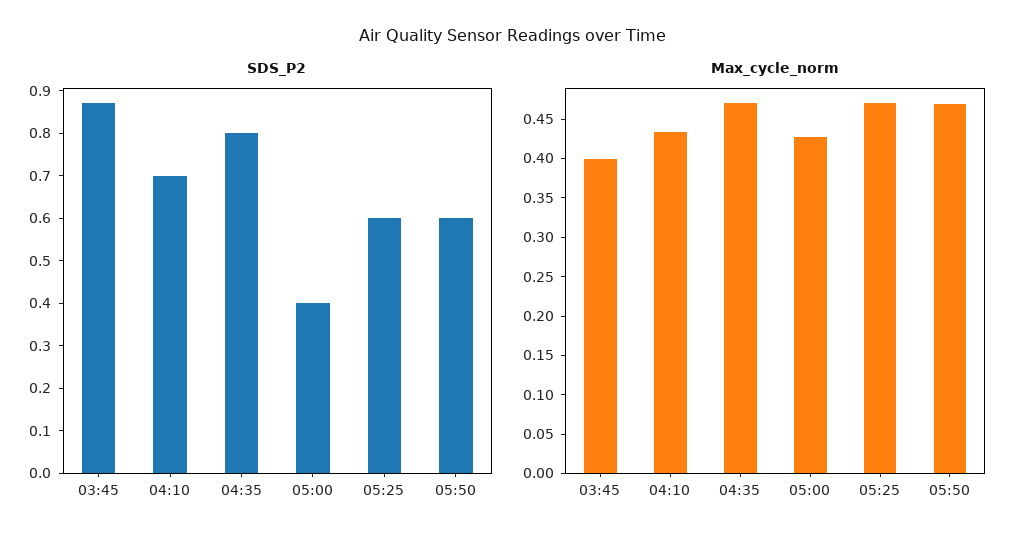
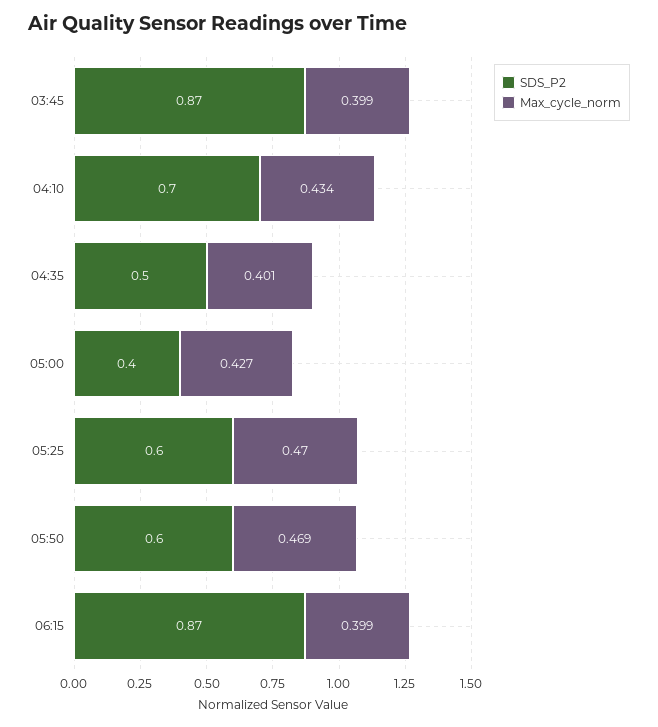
SDS_P2, 04:35: 0.8 -> 0.5
Max_cycle_norm, 04:35: 0.475 -> 0.401
SDS_P2, 06:15: none -> 0.87
Max_cycle_norm, 06:15: none -> 0.399

